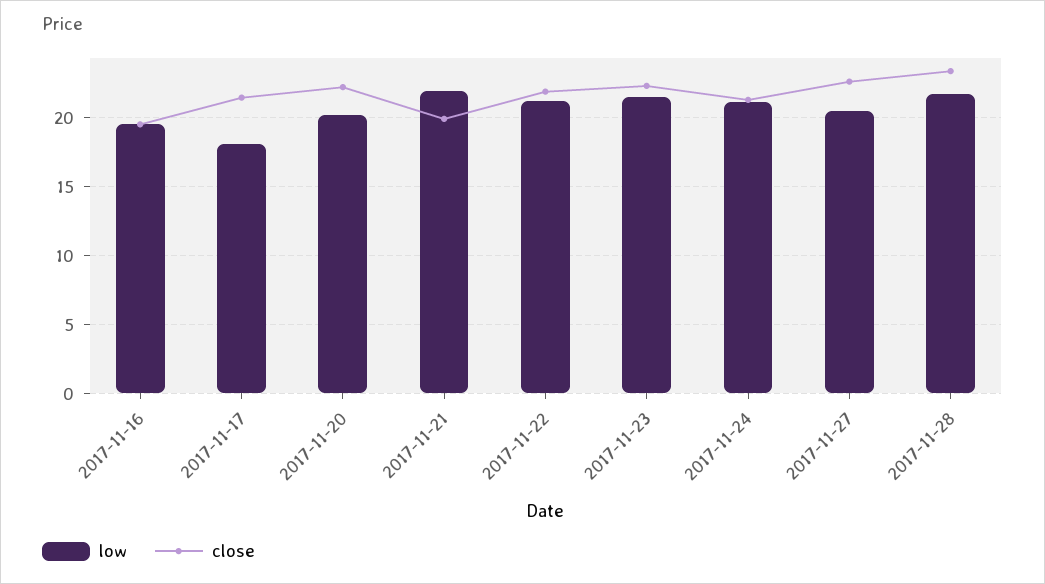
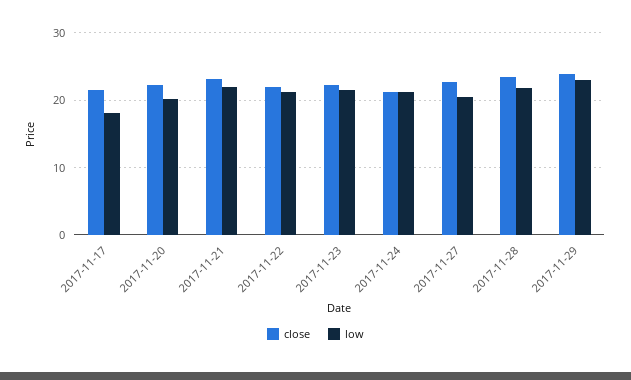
low, 2017-11-16: 19.5 -> none
close, 2017-11-16: 19.5 -> none
close, 2017-11-21: 20 -> 23
close, 2017-11-29: none -> 24
low, 2017-11-29: none -> 23

